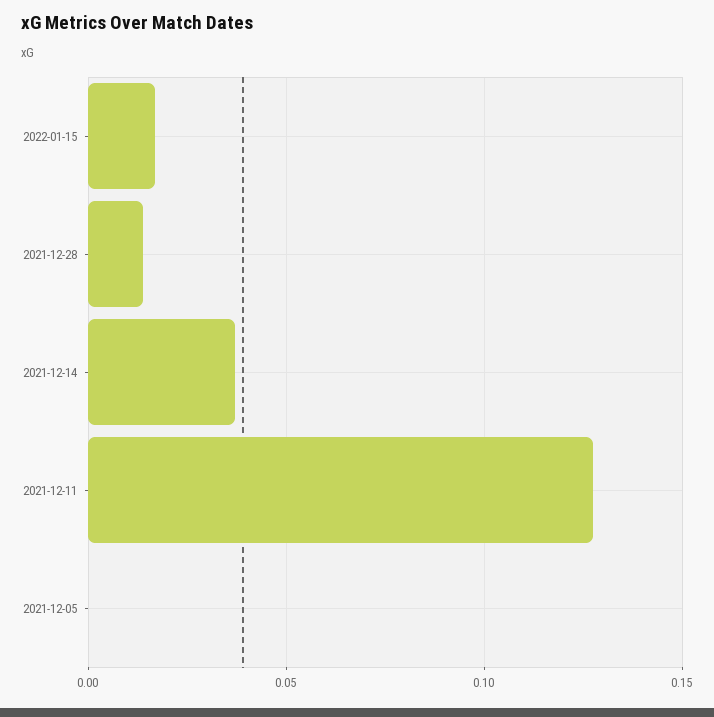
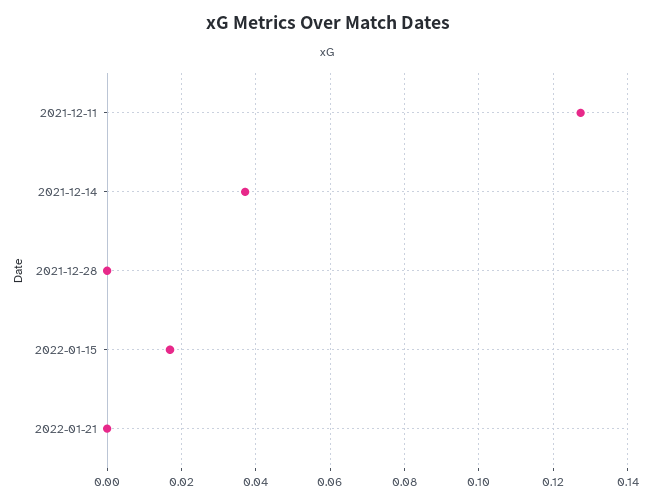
2021-12-28: 0.015 -> 0
2021-12-05: 0 -> none
2022-01-21: none -> 0

